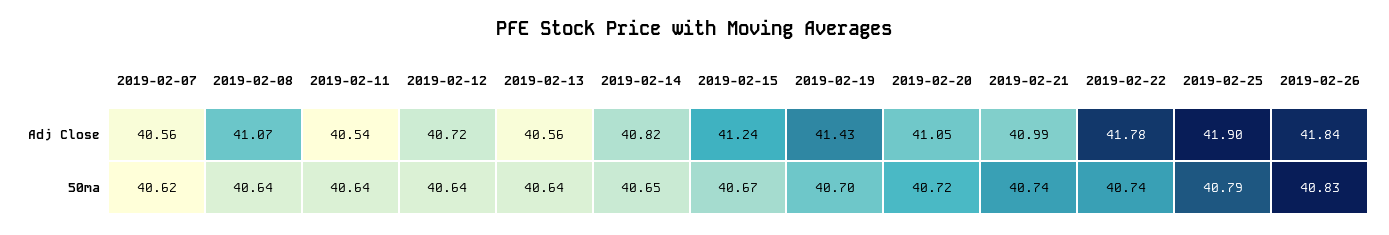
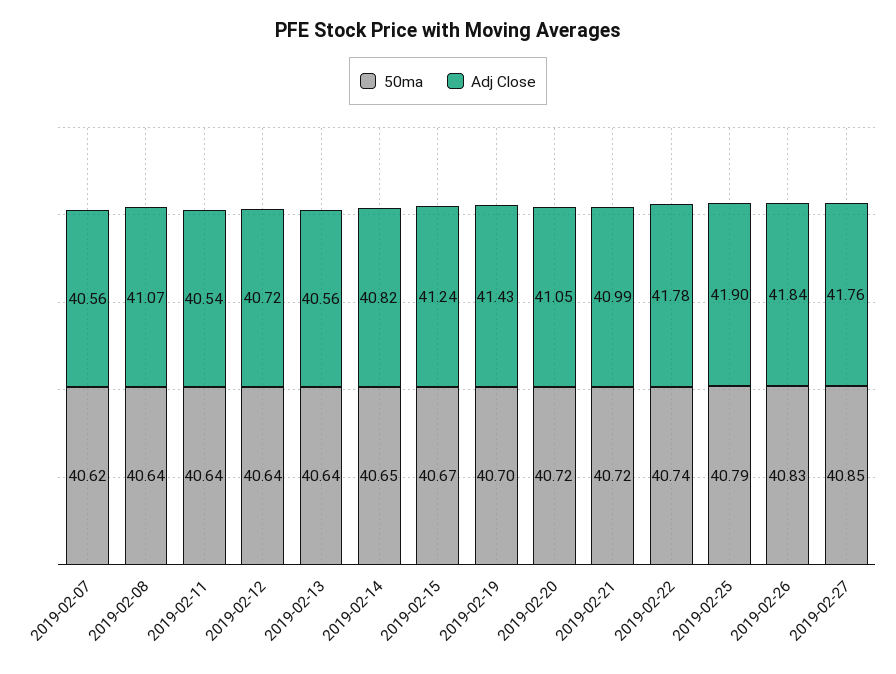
50ma, 2019-02-21: 40.74 -> 40.72
50ma, 2019-02-27: none -> 40.85
Adj Close, 2019-02-27: none -> 41.76

